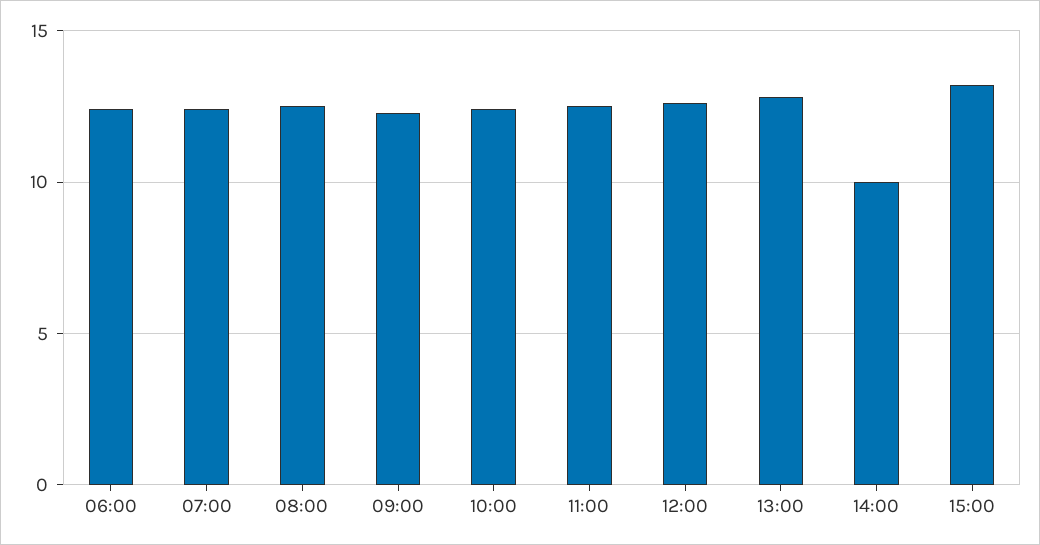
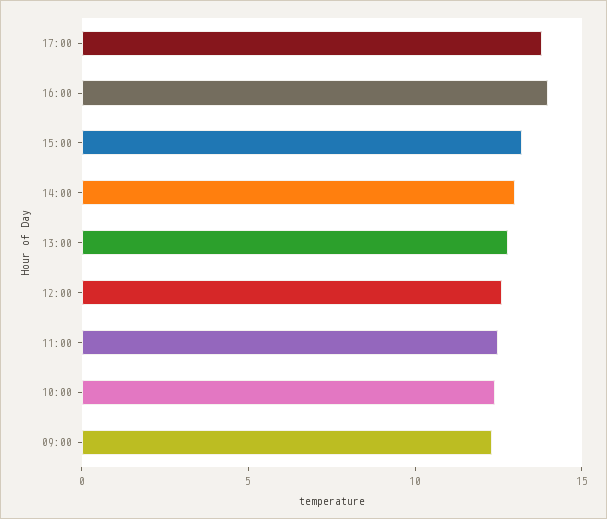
06:00: 12.5 -> none
07:00: 12.5 -> none
08:00: 12.5 -> none
14:00: 10 -> 13
17:00: none -> 14
16:00: none -> 14

